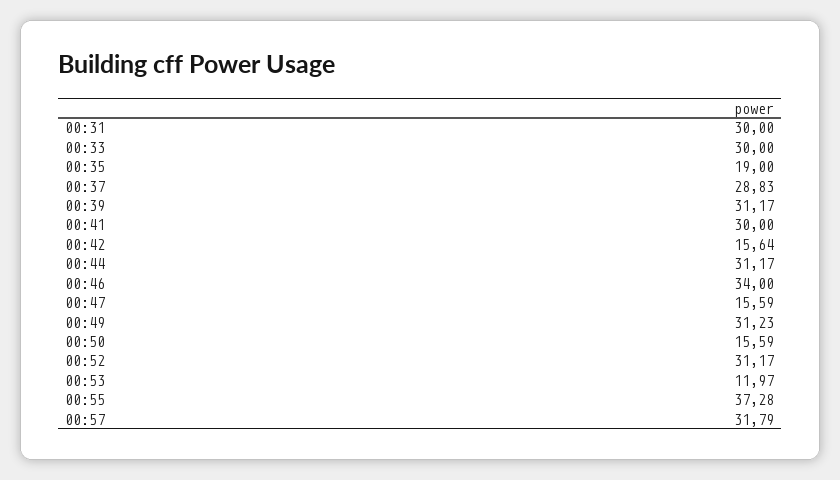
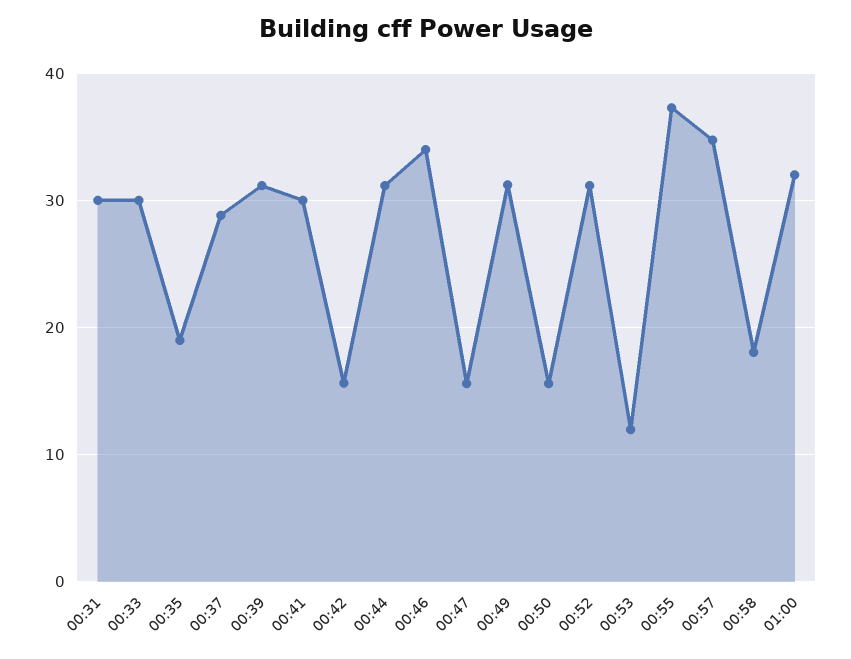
00:57: 31.79 -> 35
00:58: none -> 18
01:00: none -> 32

